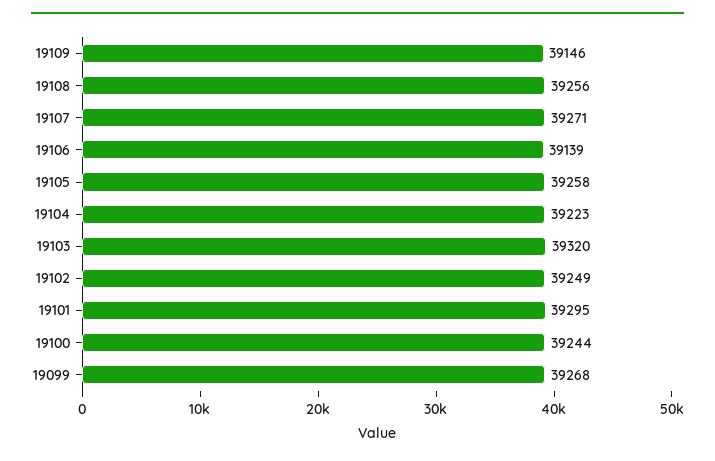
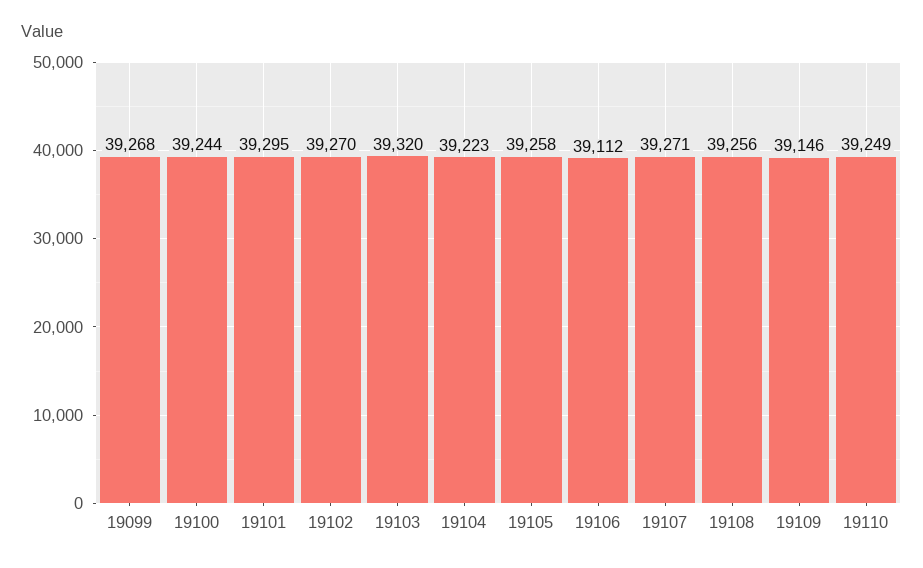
19106: 39139 -> 39112
19102: 39249 -> 39270
19110: none -> 39249

